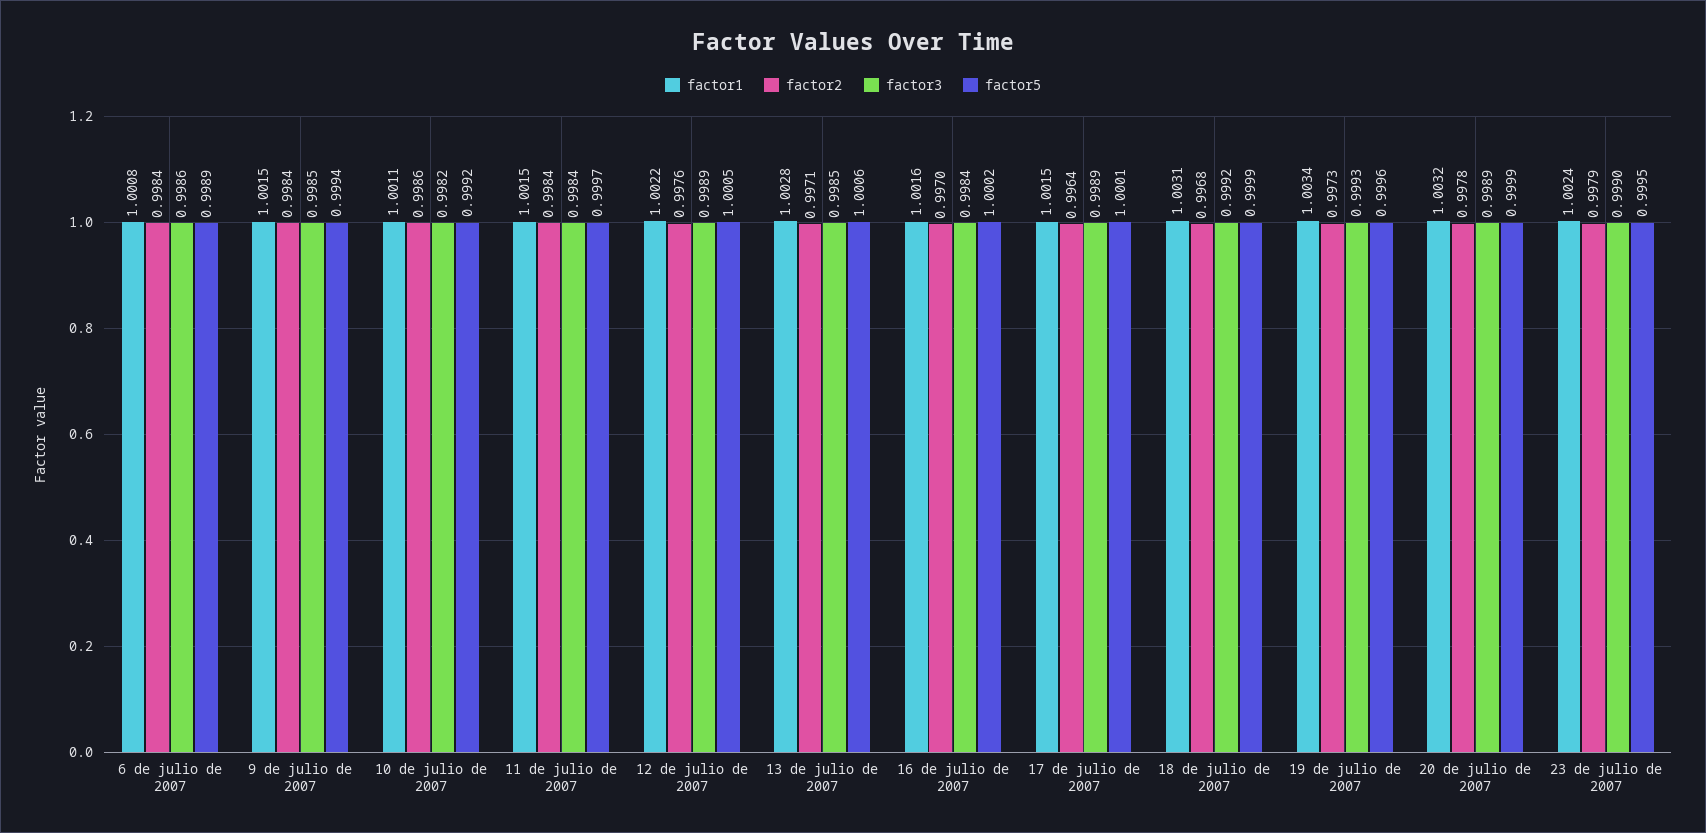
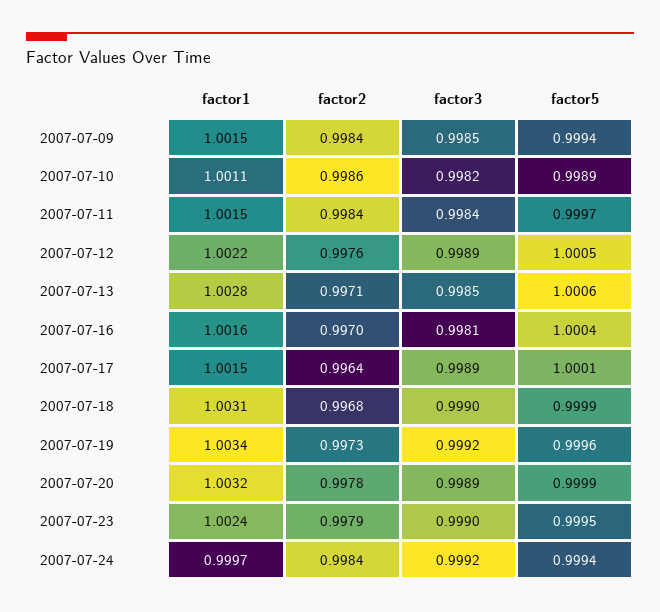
factor1, 6 de julio de 2007: 1.0008 -> none
factor2, 6 de julio de 2007: 0.9984 -> none
factor3, 6 de julio de 2007: 0.9986 -> none
factor5, 6 de julio de 2007: 0.9989 -> none
factor5, 10 de julio de 2007: 0.9992 -> 0.9989
factor3, 16 de julio de 2007: 0.9984 -> 0.9981
factor5, 16 de julio de 2007: 1.0002 -> 1.0004
factor3, 18 de julio de 2007: 0.9992 -> 0.999
factor3, 19 de julio de 2007: 0.9993 -> 0.9992
factor1, 2007-07-24: none -> 0.9997
factor2, 2007-07-24: none -> 0.9984
factor3, 2007-07-24: none -> 0.9992
factor5, 2007-07-24: none -> 0.9994

